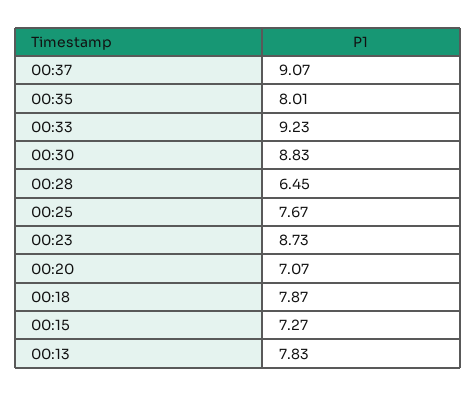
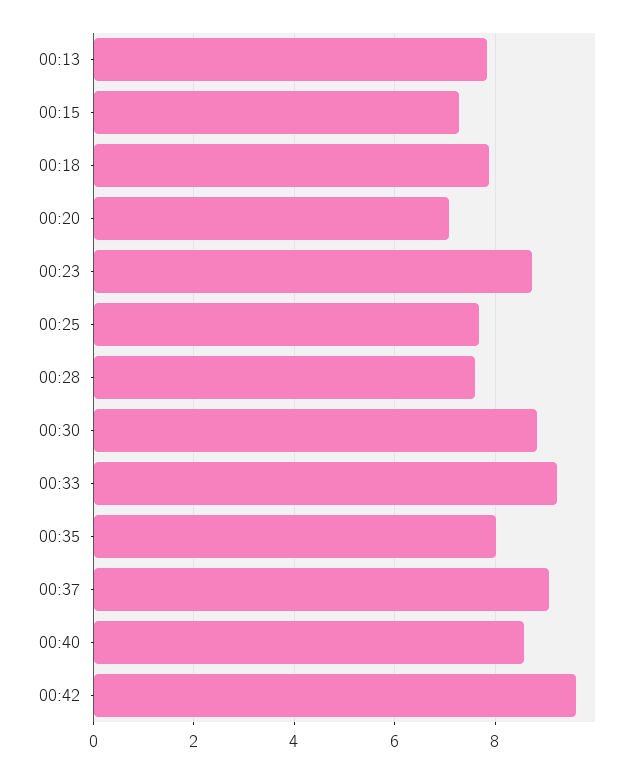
00:28: 6.45 -> 7.6
00:40: none -> 8.6
00:42: none -> 9.6

